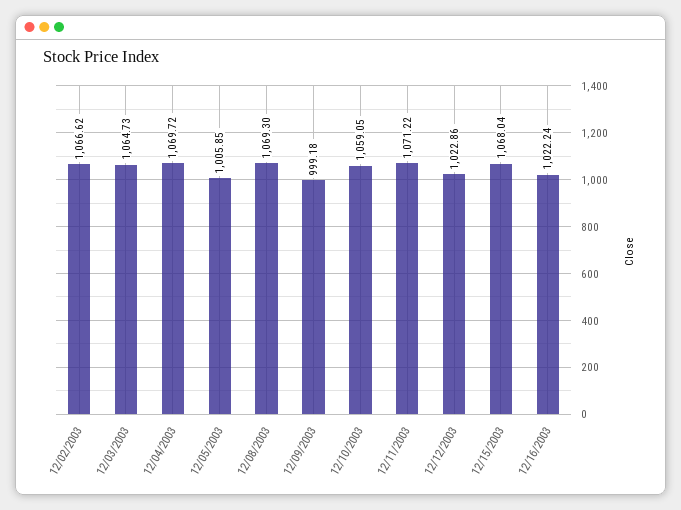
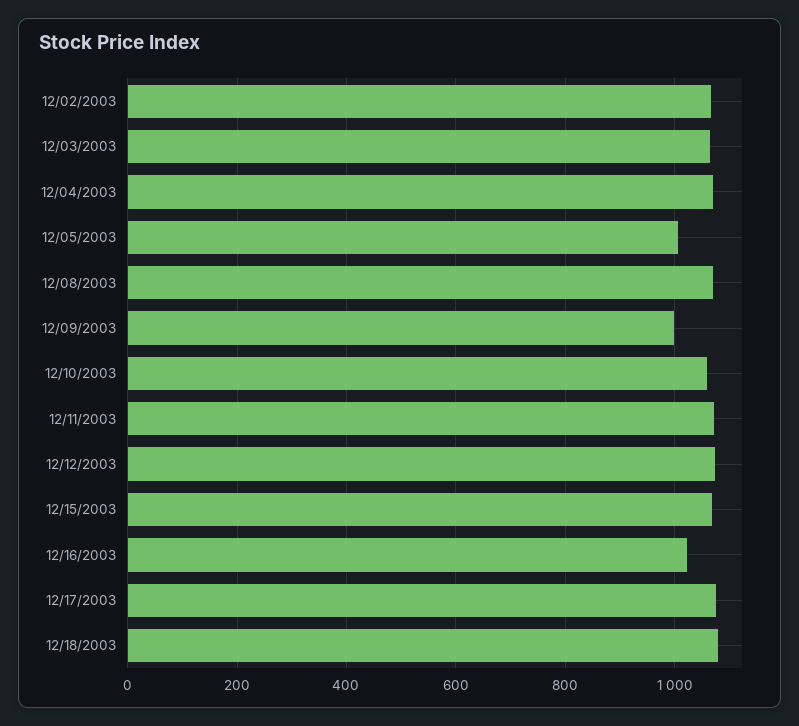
12/12/2003: 1022.86 -> 1080
12/17/2003: none -> 1080
12/18/2003: none -> 1080

